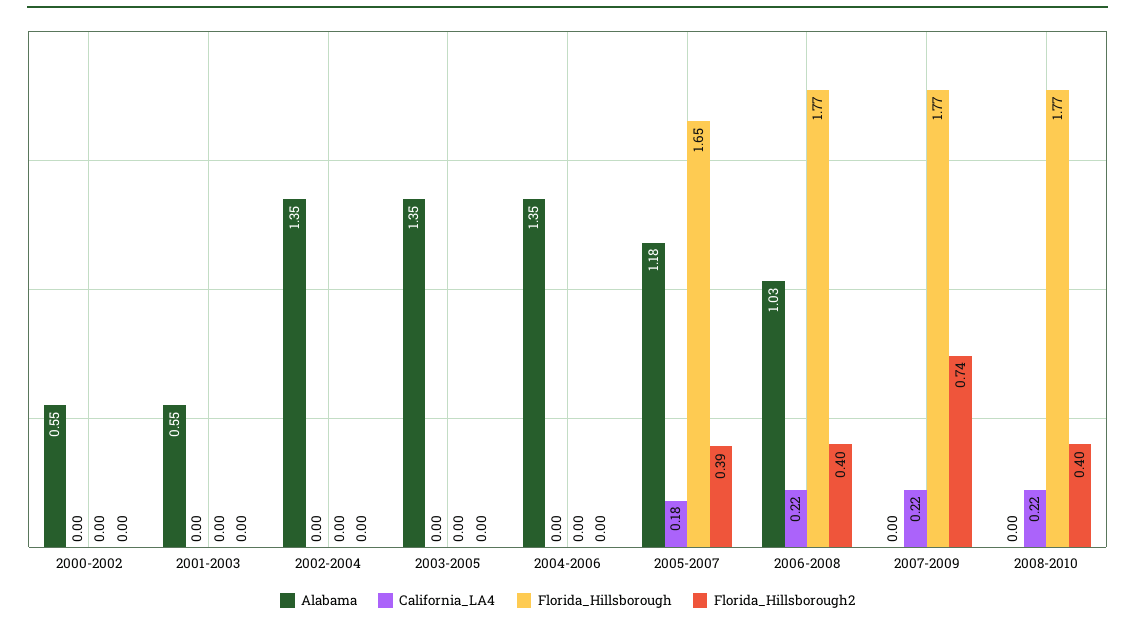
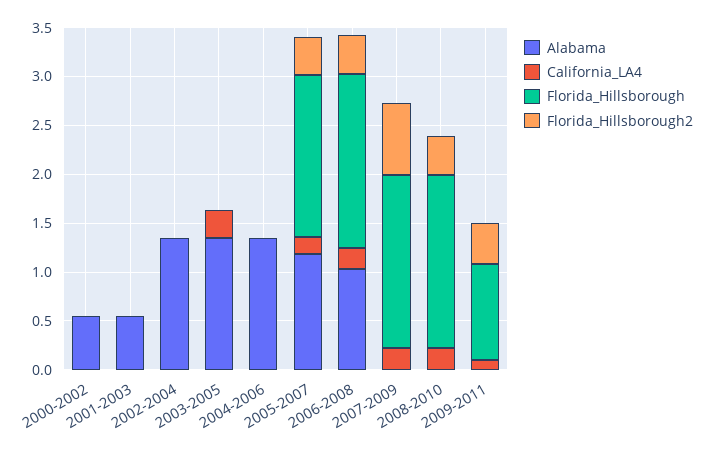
California_LA4, 2003-2005: 0 -> 0.3
Alabama, 2009-2011: none -> 0
California_LA4, 2009-2011: none -> 0.1
Florida_Hillsborough, 2009-2011: none -> 1
Florida_Hillsborough2, 2009-2011: none -> 0.4

